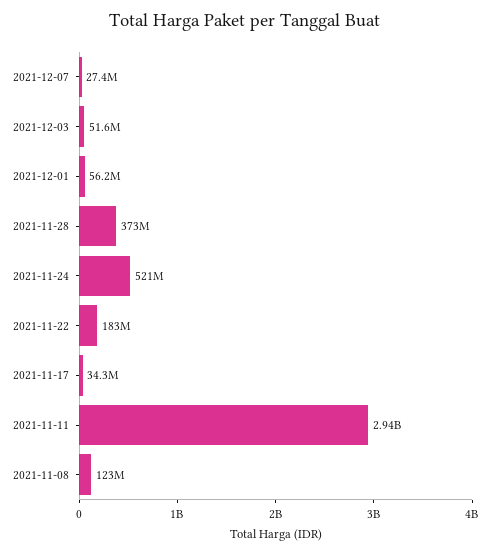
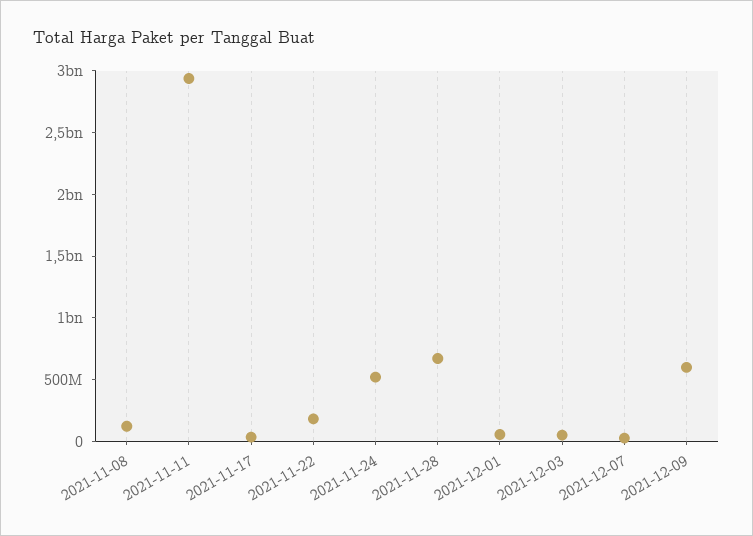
2021-11-28: 373000000 -> 700000000
2021-12-09: none -> 600000000

